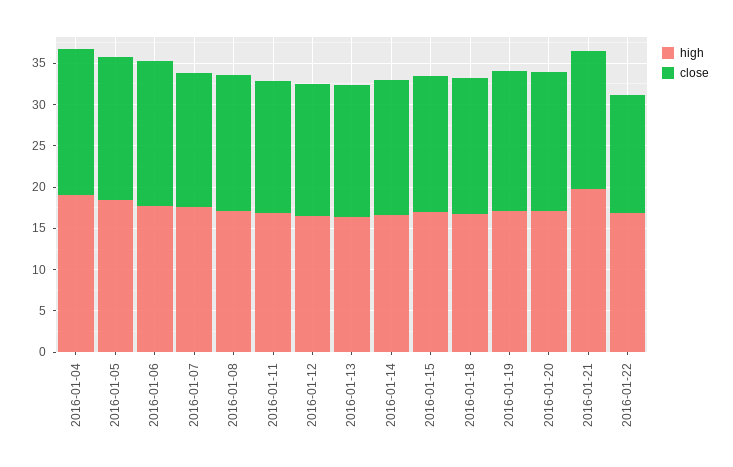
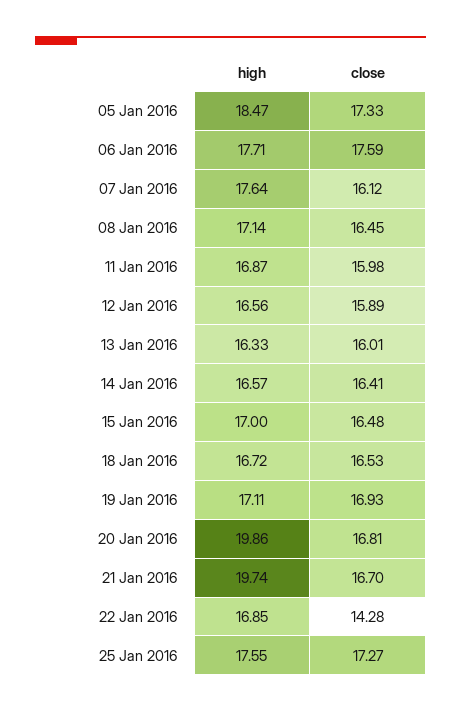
high, 2016-01-04: 19 -> none
close, 2016-01-04: 18 -> none
high, 2016-01-20: 17 -> 19.86
high, 25 Jan 2016: none -> 17.55
close, 25 Jan 2016: none -> 17.27

